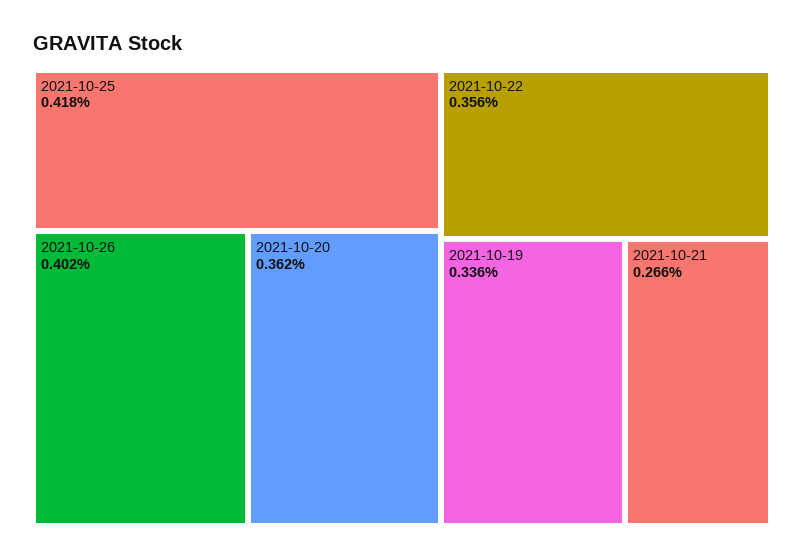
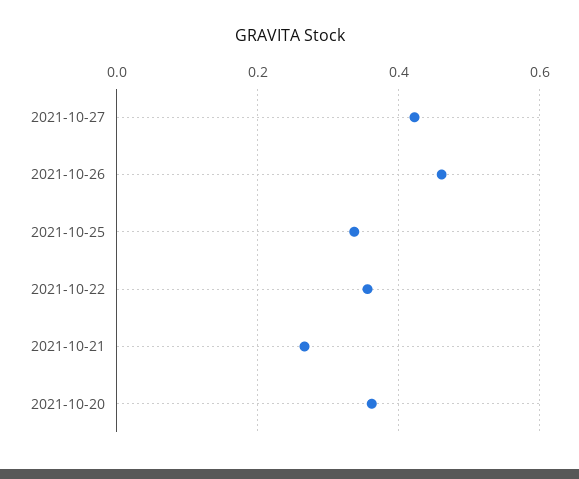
2021-10-25: 0.418 -> 0.34
2021-10-26: 0.402 -> 0.46
2021-10-19: 0.336 -> none
2021-10-27: none -> 0.42

